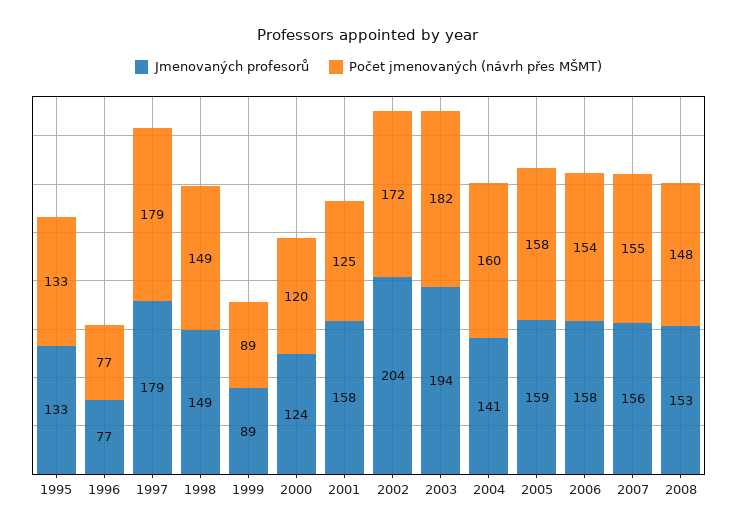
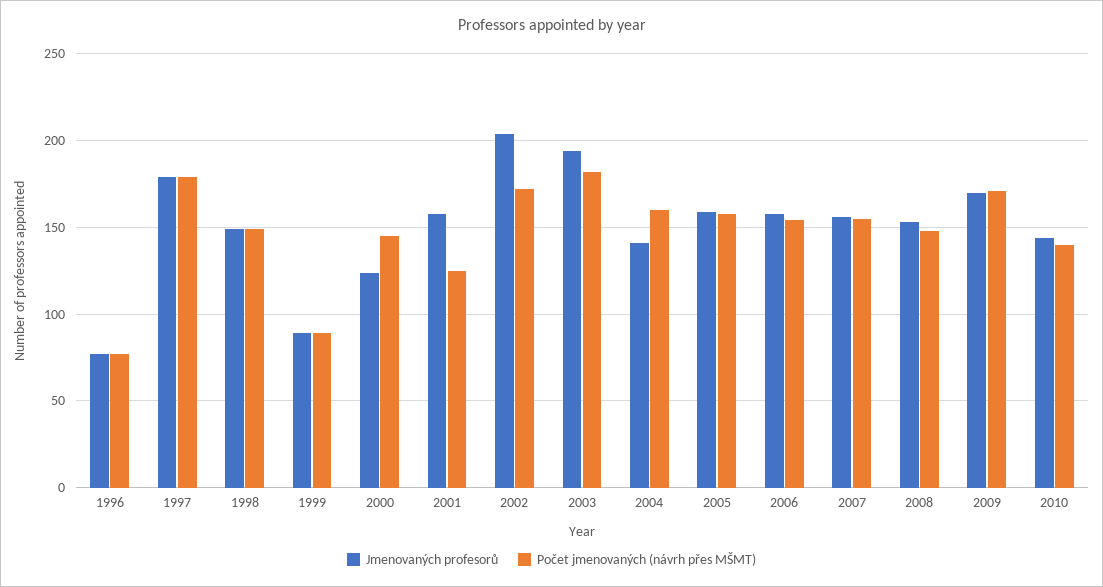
Jmenovaných profesorů, 1995: 133 -> none
Počet jmenovaných (návrh přes MŠMT), 1995: 133 -> none
Počet jmenovaných (návrh přes MŠMT), 2000: 120 -> 145
Jmenovaných profesorů, 2009: none -> 170
Počet jmenovaných (návrh přes MŠMT), 2009: none -> 170
Jmenovaných profesorů, 2010: none -> 145
Počet jmenovaných (návrh přes MŠMT), 2010: none -> 140

